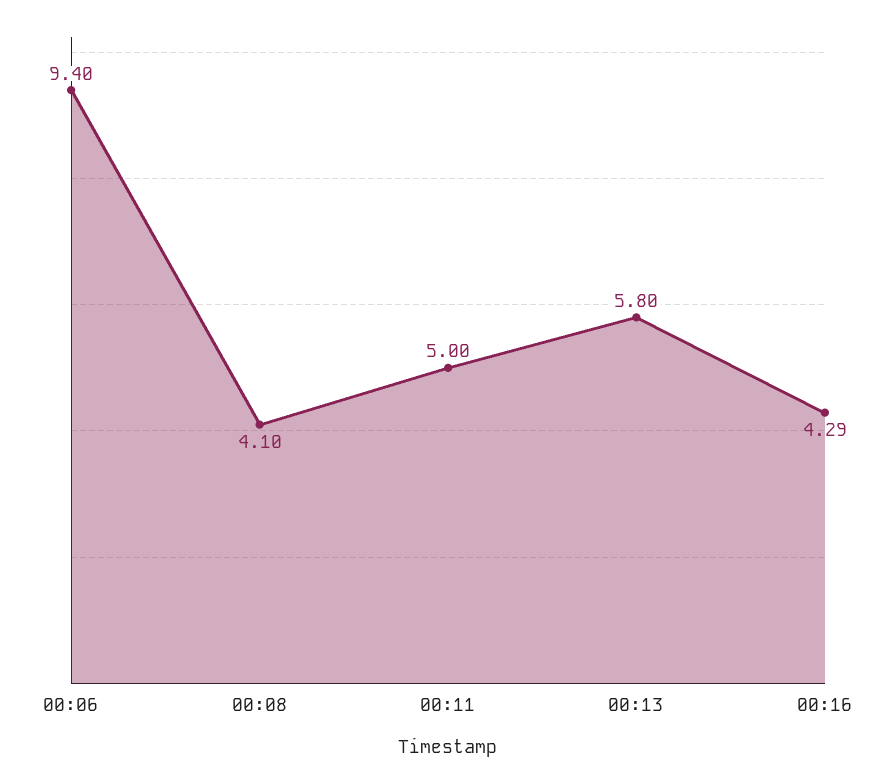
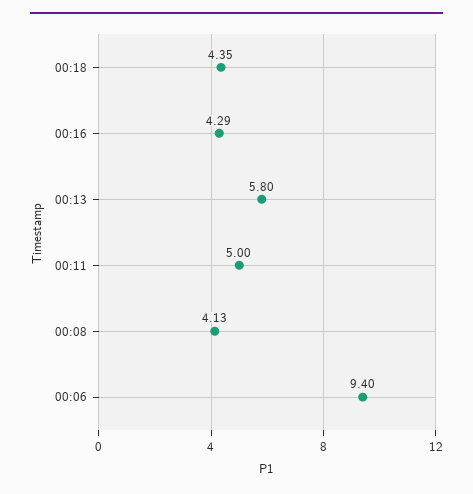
00:08: 4.1 -> 4.13
00:18: none -> 4.35

